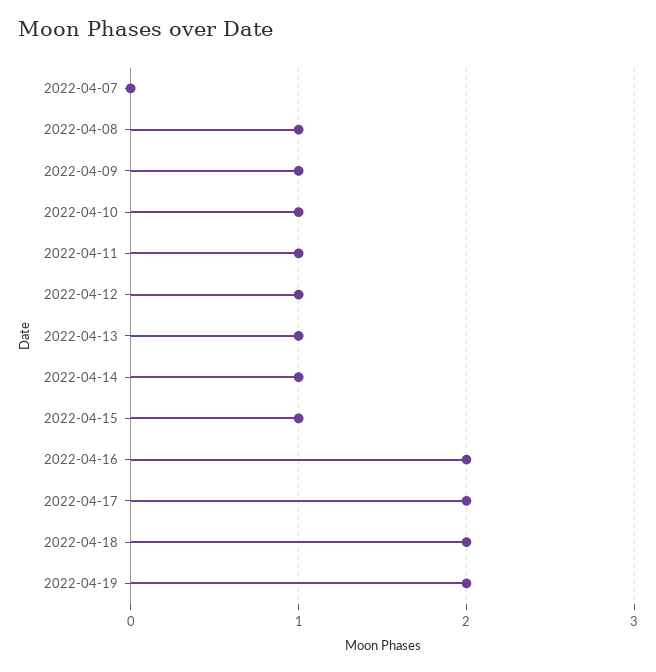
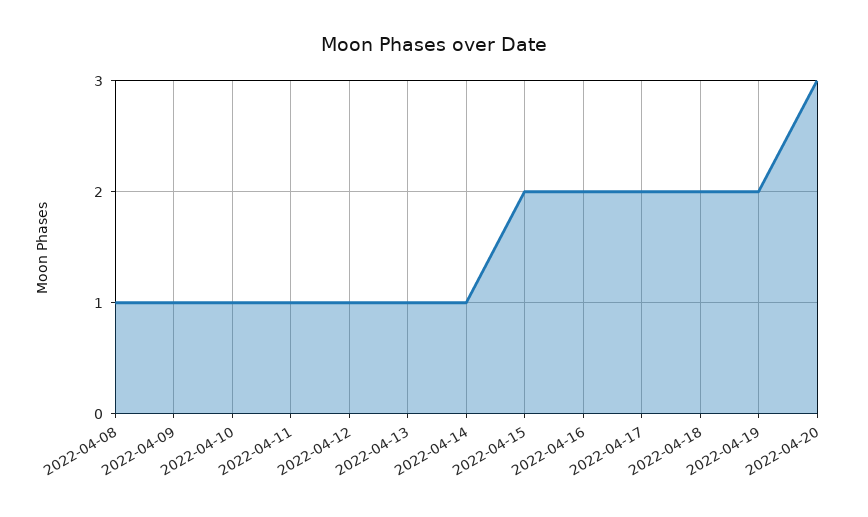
2022-04-07: 0 -> none
2022-04-15: 1 -> 2
2022-04-20: none -> 3

